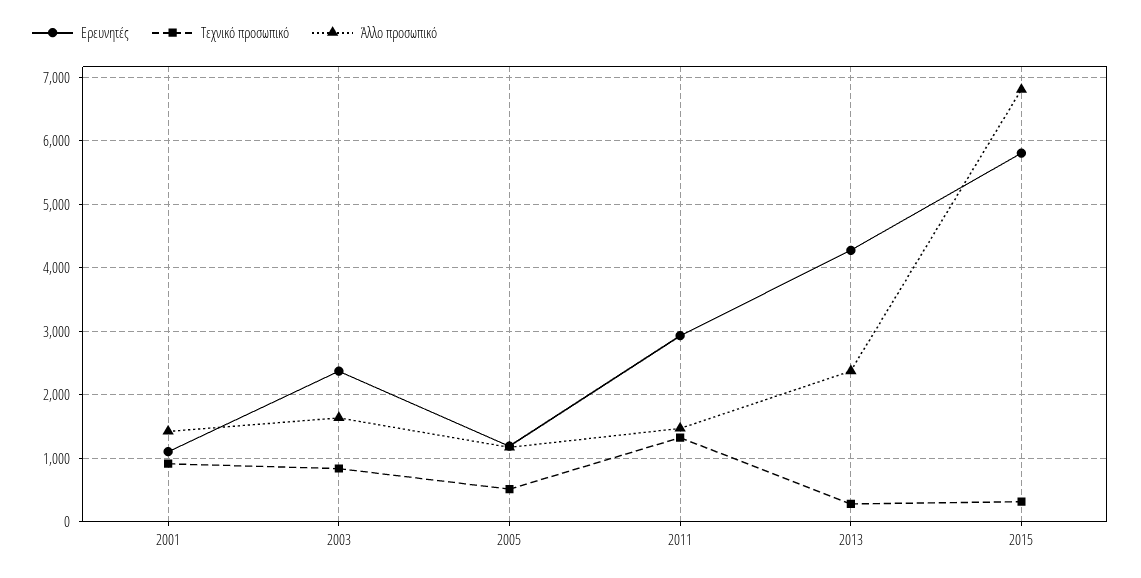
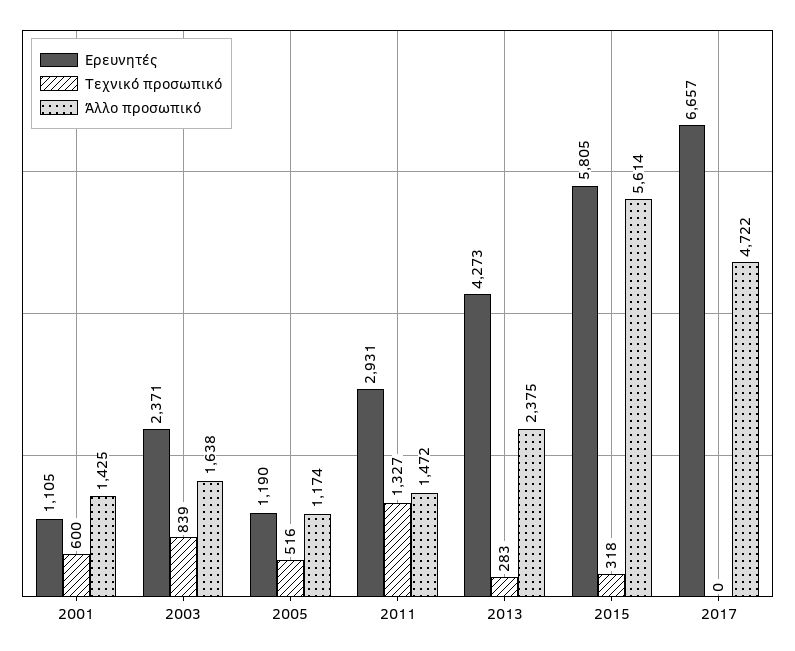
Τεχνικό προσωπικό, 2001: 900 -> 600
Άλλο προσωπικό, 2015: 6800 -> 5614
Ερευνητές, 2017: none -> 6657
Τεχνικό προσωπικό, 2017: none -> 0
Άλλο προσωπικό, 2017: none -> 4722

